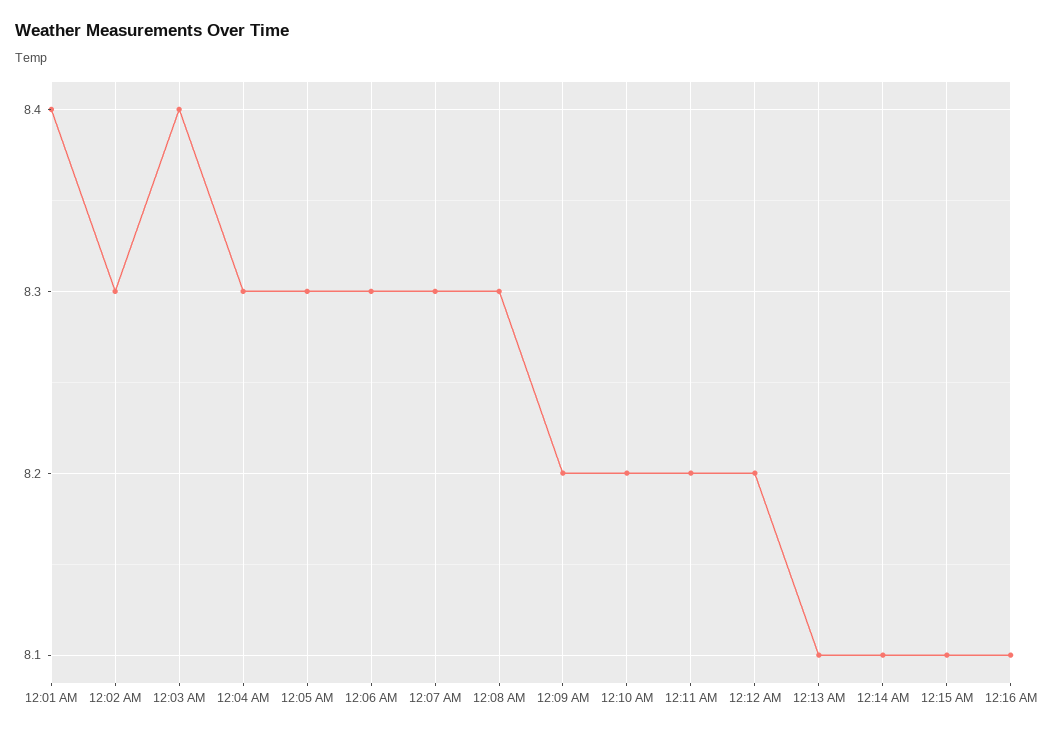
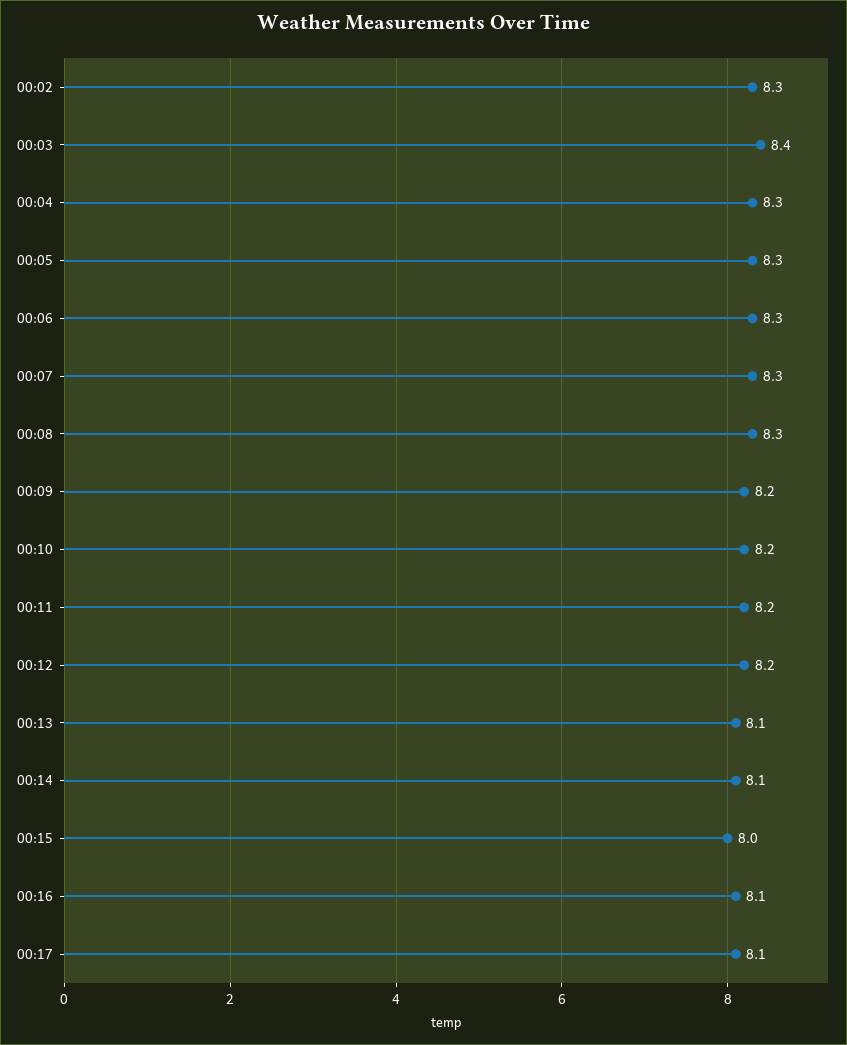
12:01 AM: 8.4 -> none
12:15 AM: 8.1 -> 8
00:17: none -> 8.1

